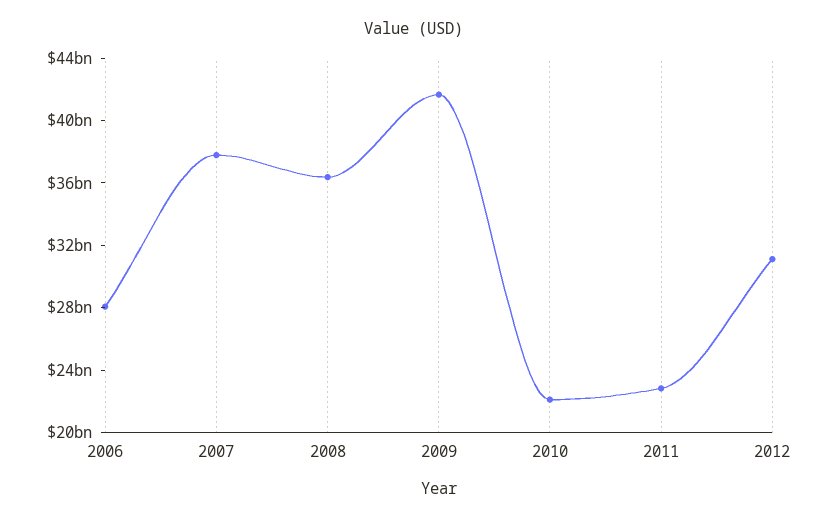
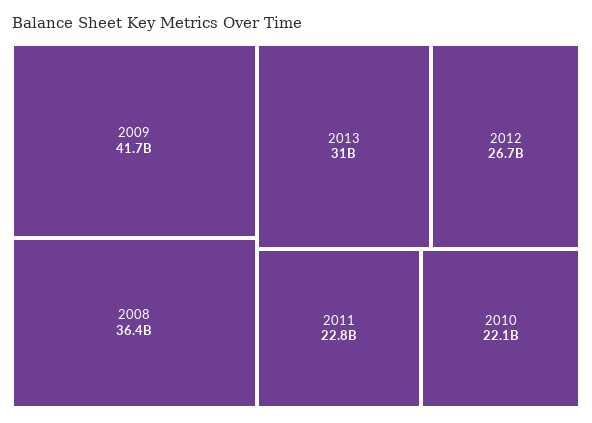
2006: 28000000000 -> none
2007: 38000000000 -> none
2012: 31000000000 -> 26700000000
2013: none -> 31000000000

